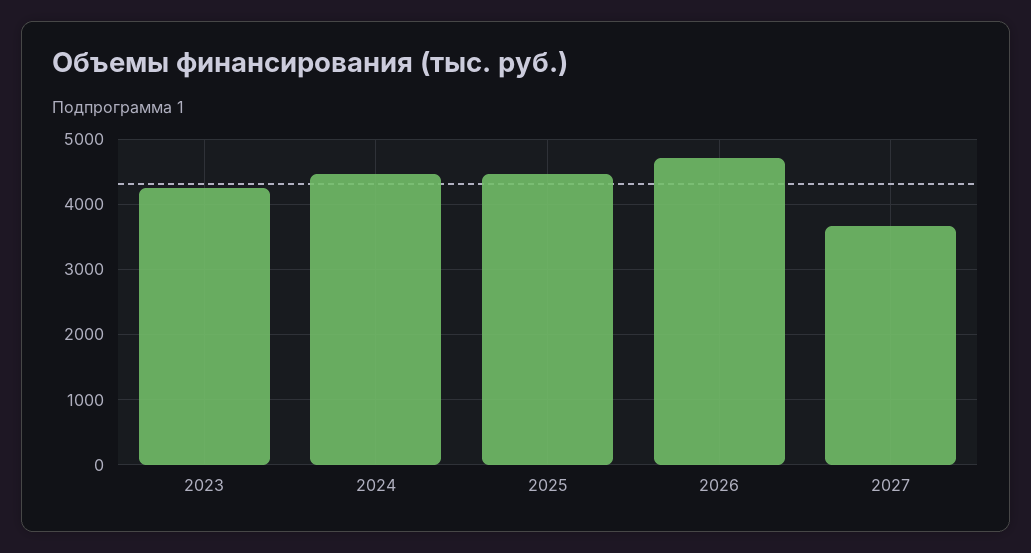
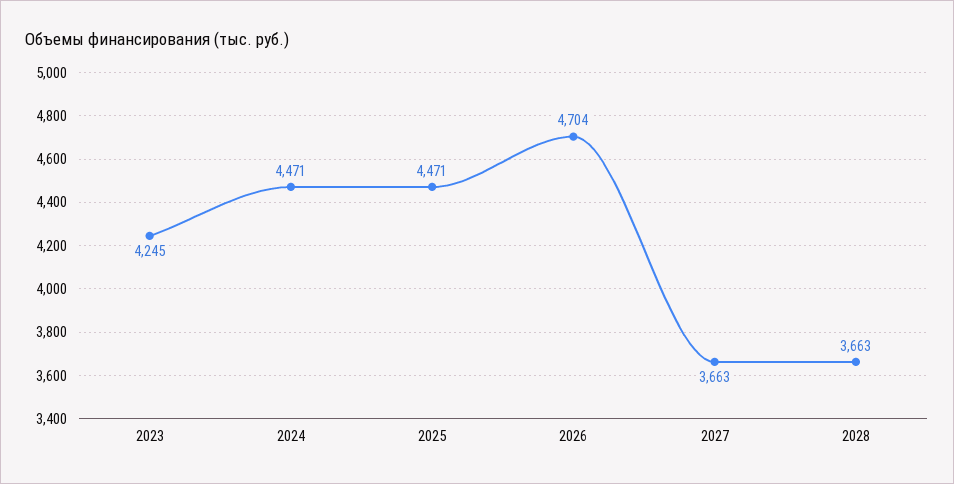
2028: none -> 3663

